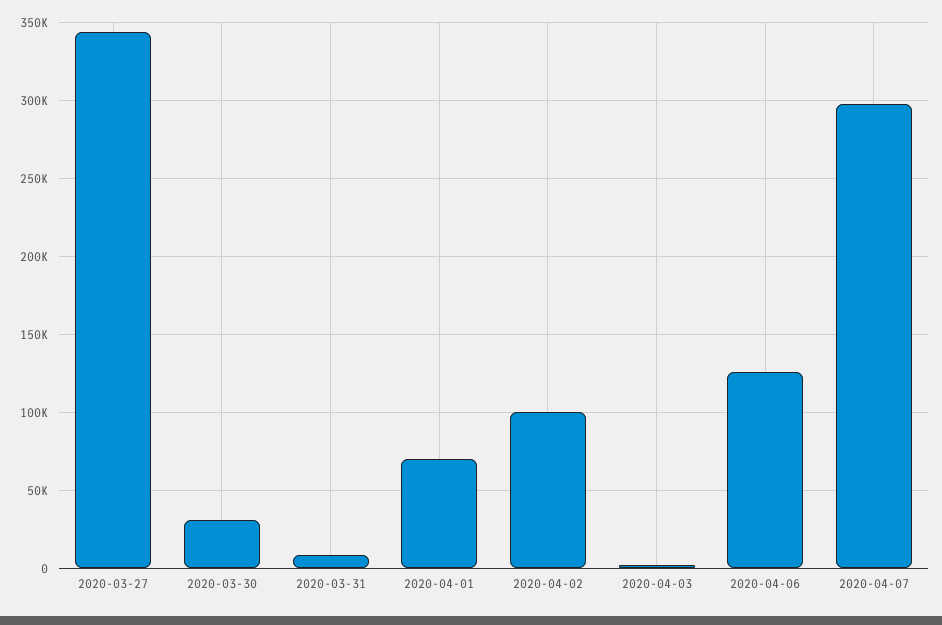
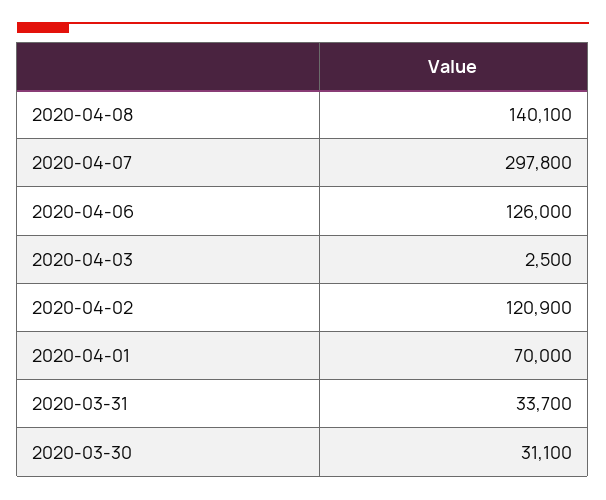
2020-03-27: 345000 -> none
2020-03-31: 10000 -> 33700
2020-04-02: 100000 -> 120900
2020-04-08: none -> 140100

